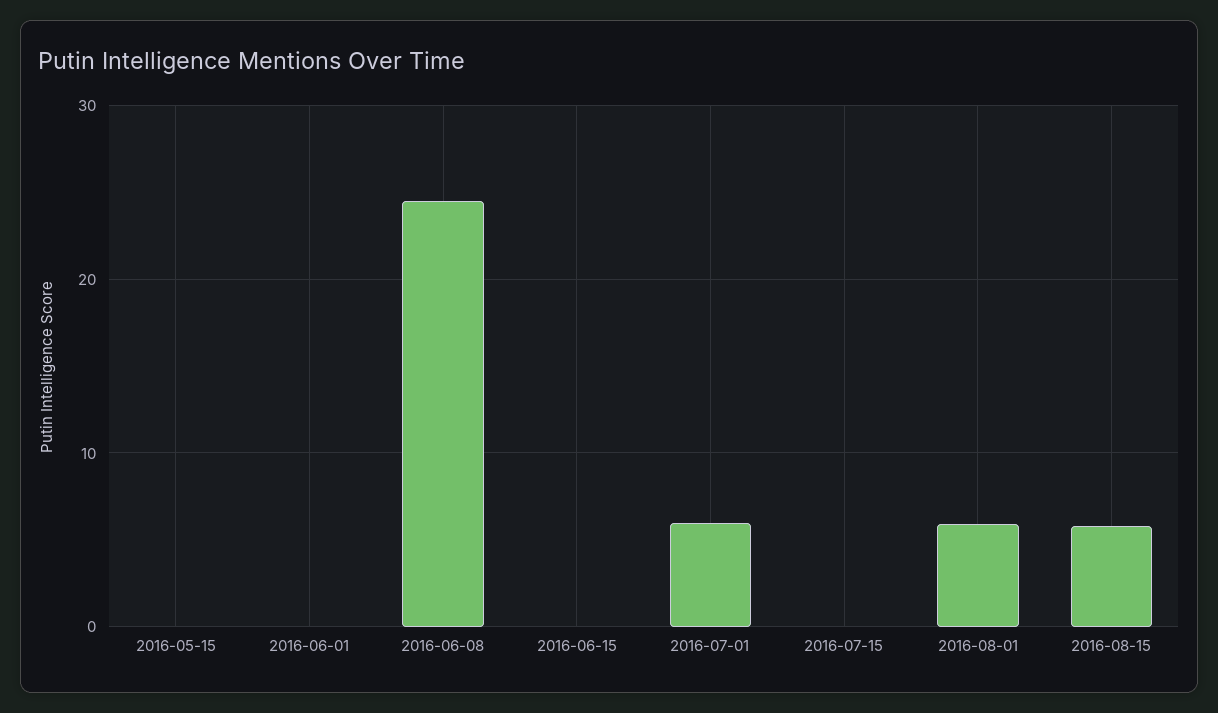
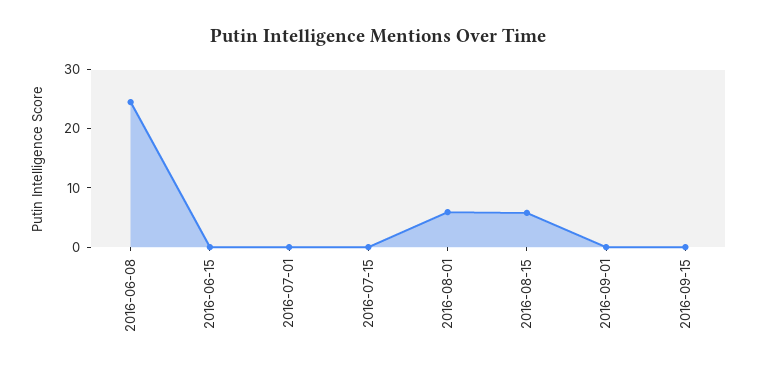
2016-05-15: 0 -> none
2016-06-01: 0 -> none
2016-07-01: 6 -> 0
2016-09-01: none -> 0
2016-09-15: none -> 0

